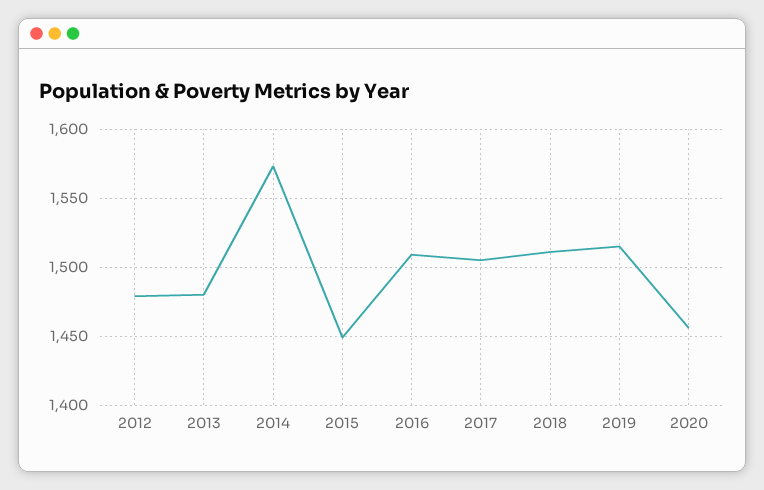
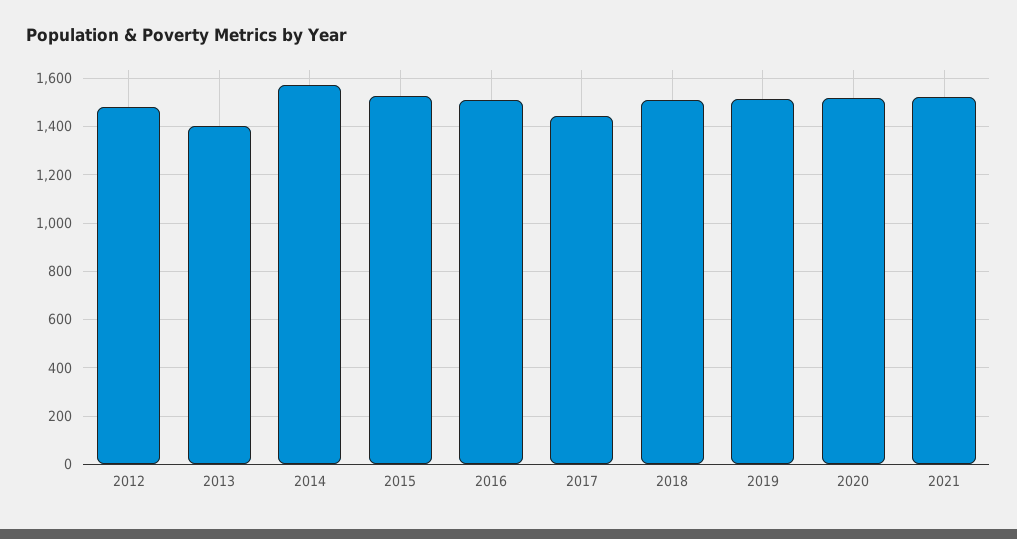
2013: 1480 -> 1400
2015: 1450 -> 1525
2017: 1505 -> 1450
2020: 1455 -> 1525
2021: none -> 1525

